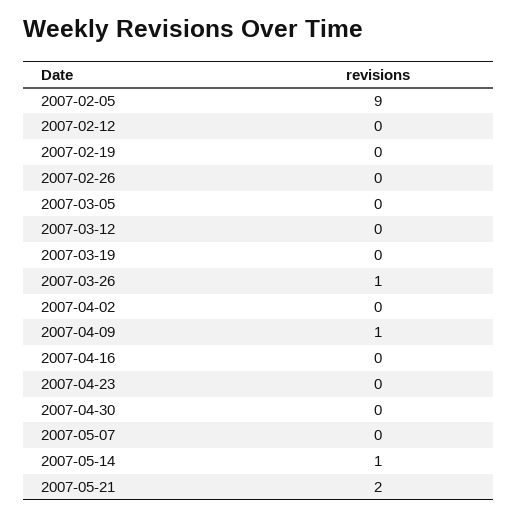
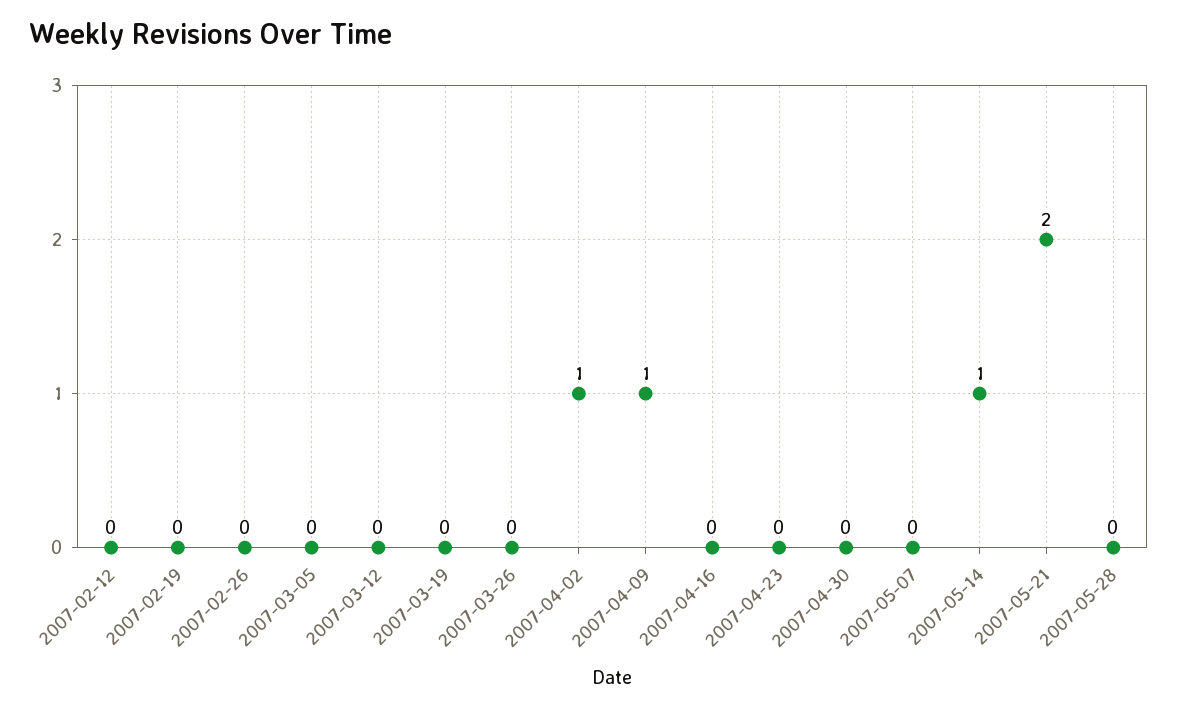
2007-02-05: 9 -> none
2007-03-26: 1 -> 0
2007-04-02: 0 -> 1
2007-05-28: none -> 0

